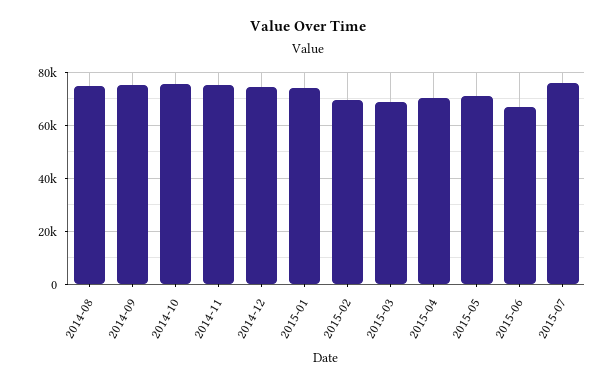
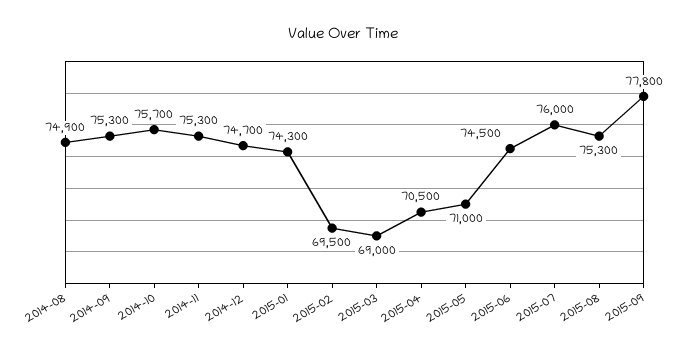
2015-06: 67500 -> 74500
2015-08: none -> 75300
2015-09: none -> 77800

